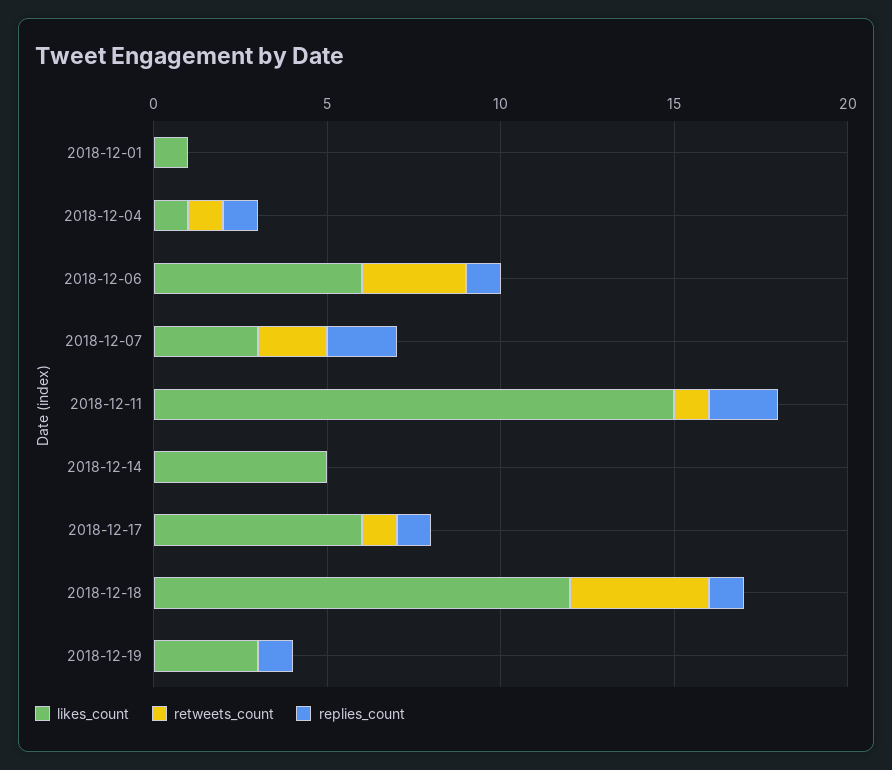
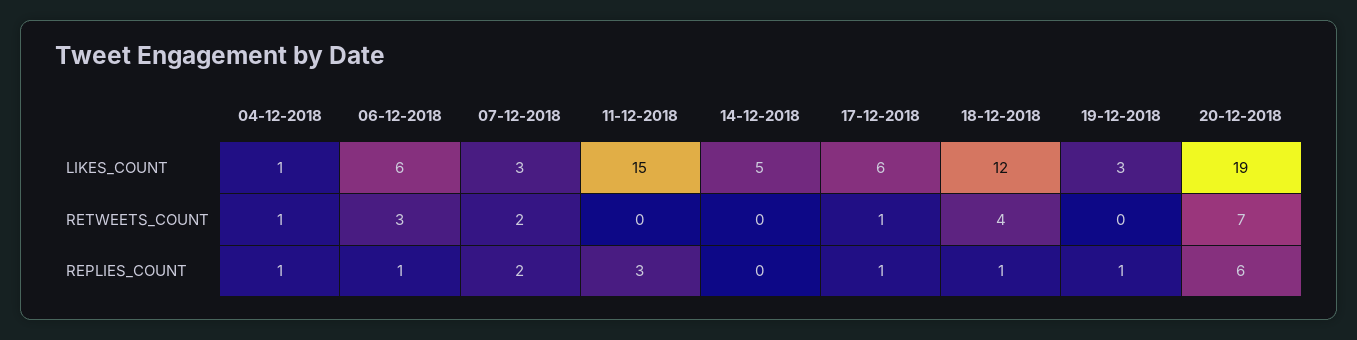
likes_count, 2018-12-01: 1 -> none
retweets_count, 2018-12-01: 0 -> none
replies_count, 2018-12-01: 0 -> none
retweets_count, 2018-12-11: 1 -> 0
replies_count, 2018-12-11: 2 -> 3
likes_count, 20-12-2018: none -> 19
retweets_count, 20-12-2018: none -> 7
replies_count, 20-12-2018: none -> 6

